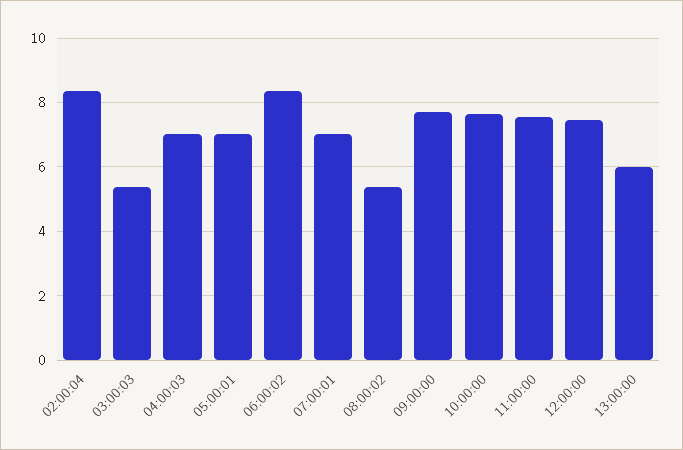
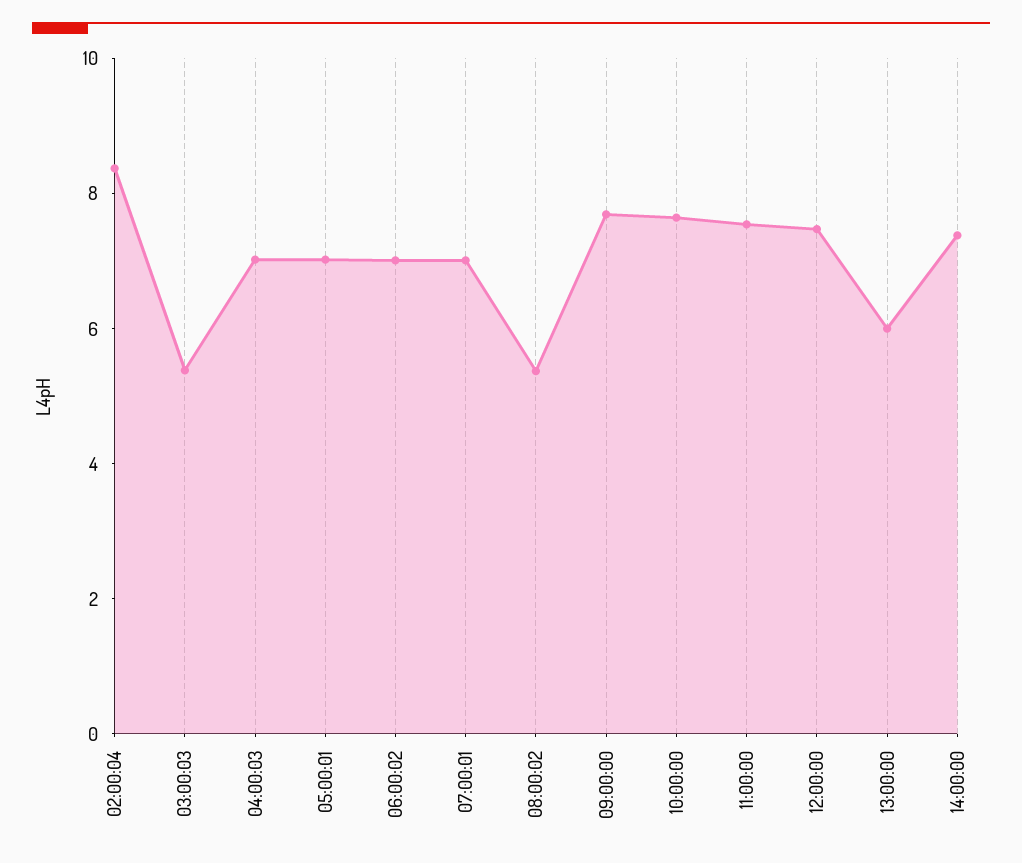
06:00:02: 8.4 -> 7
14:00:00: none -> 7.5

